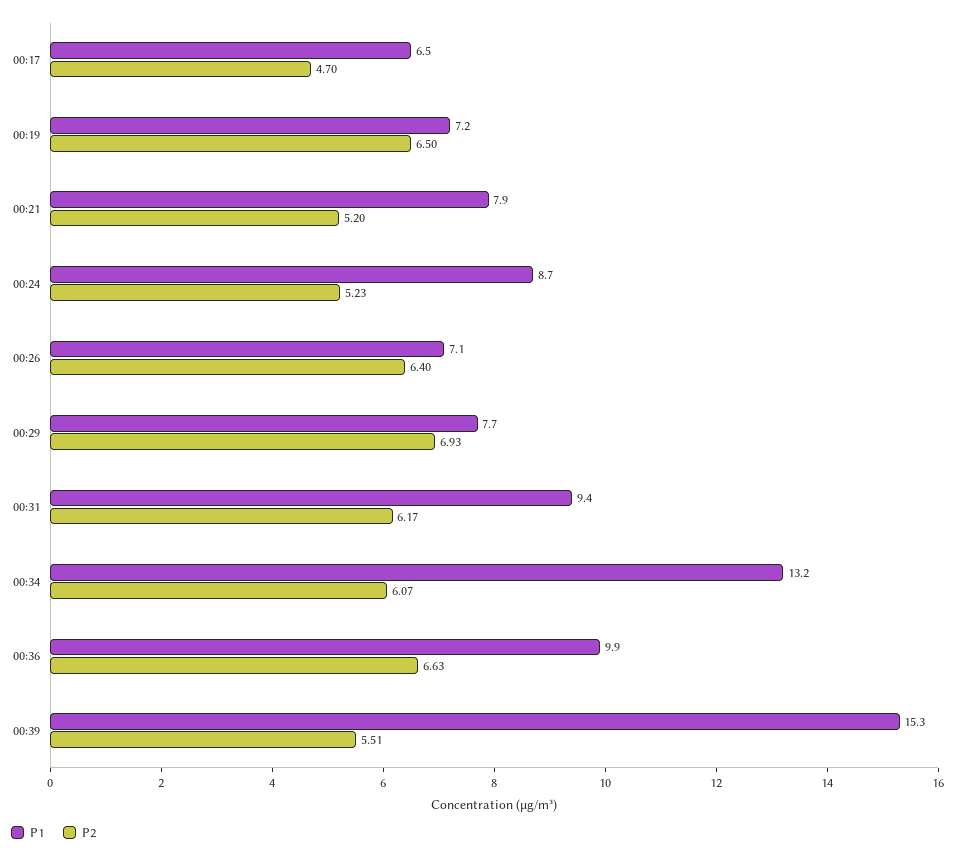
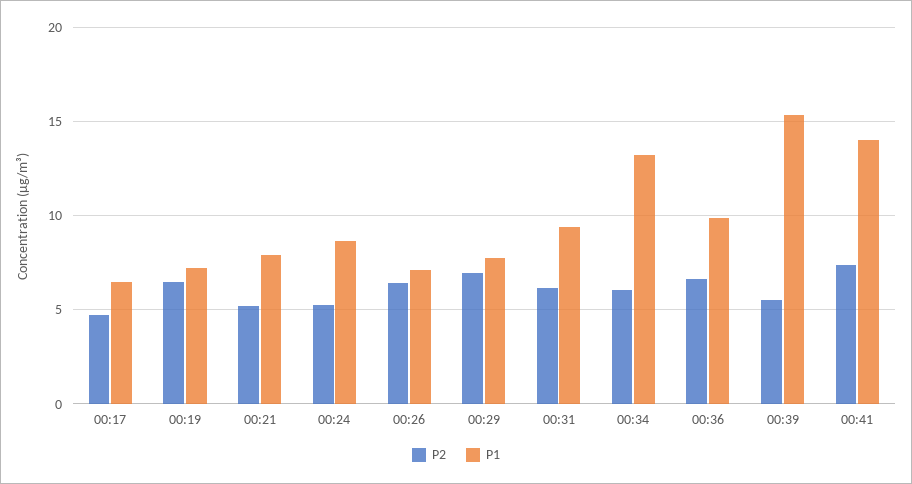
P2, 00:41: none -> 7.5
P1, 00:41: none -> 14

